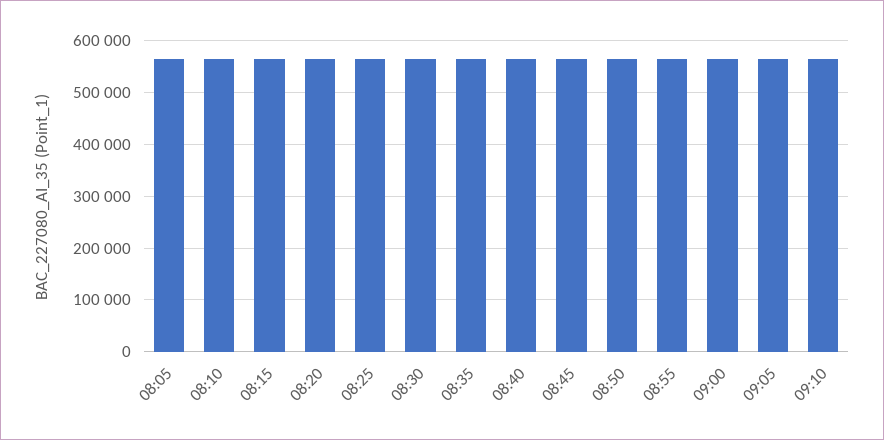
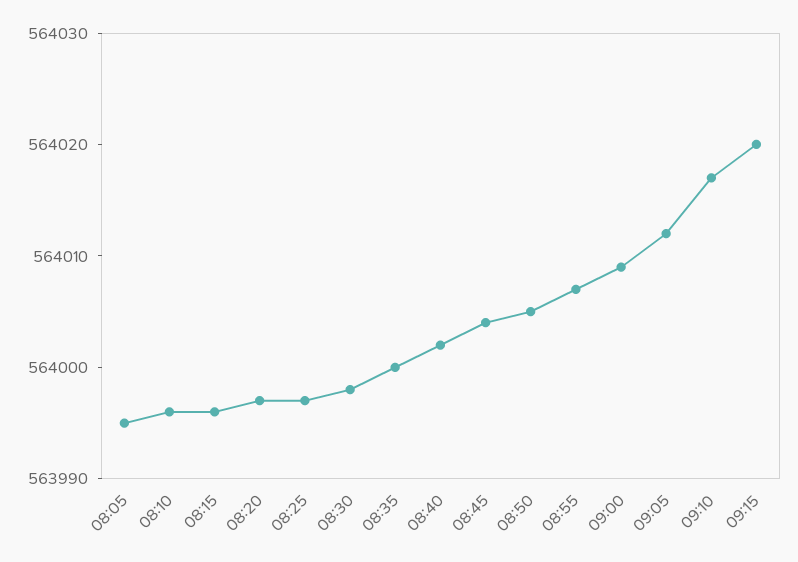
09:15: none -> 564020

